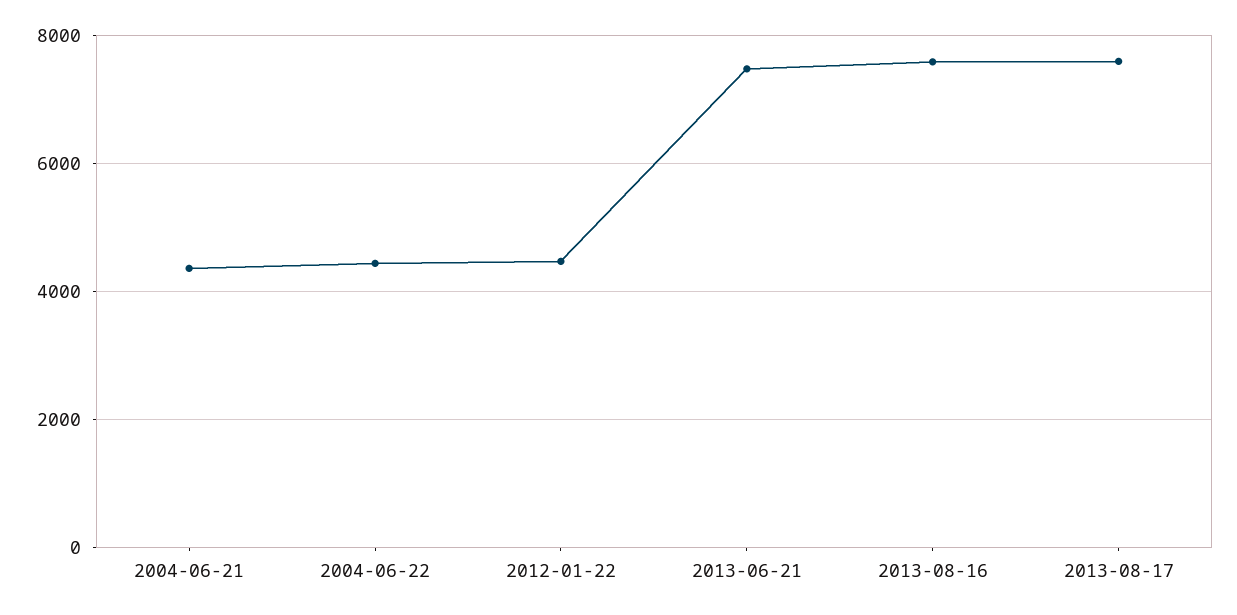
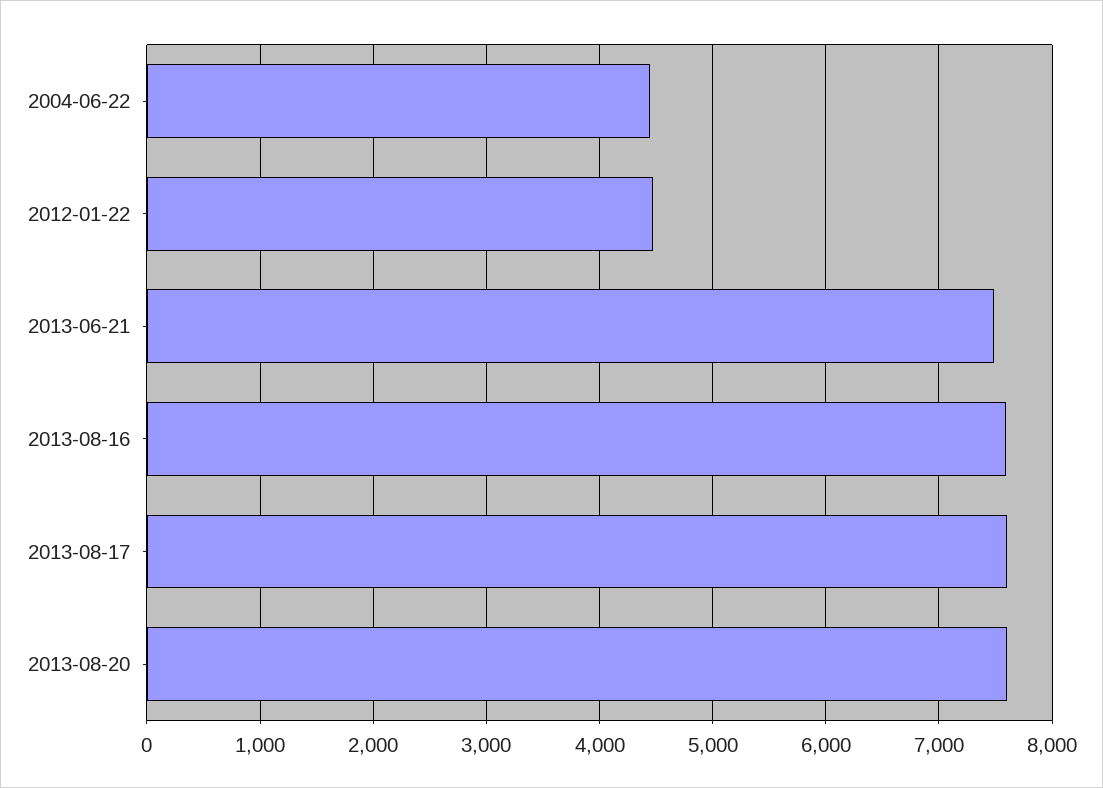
2004-06-21: 4400 -> none
2013-08-20: none -> 7600

